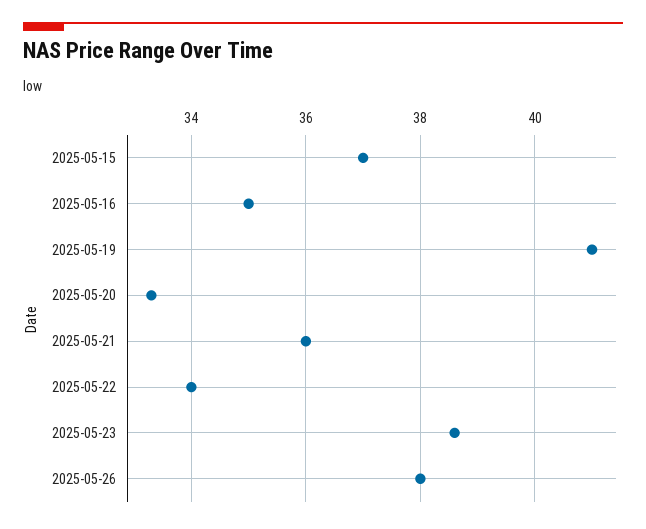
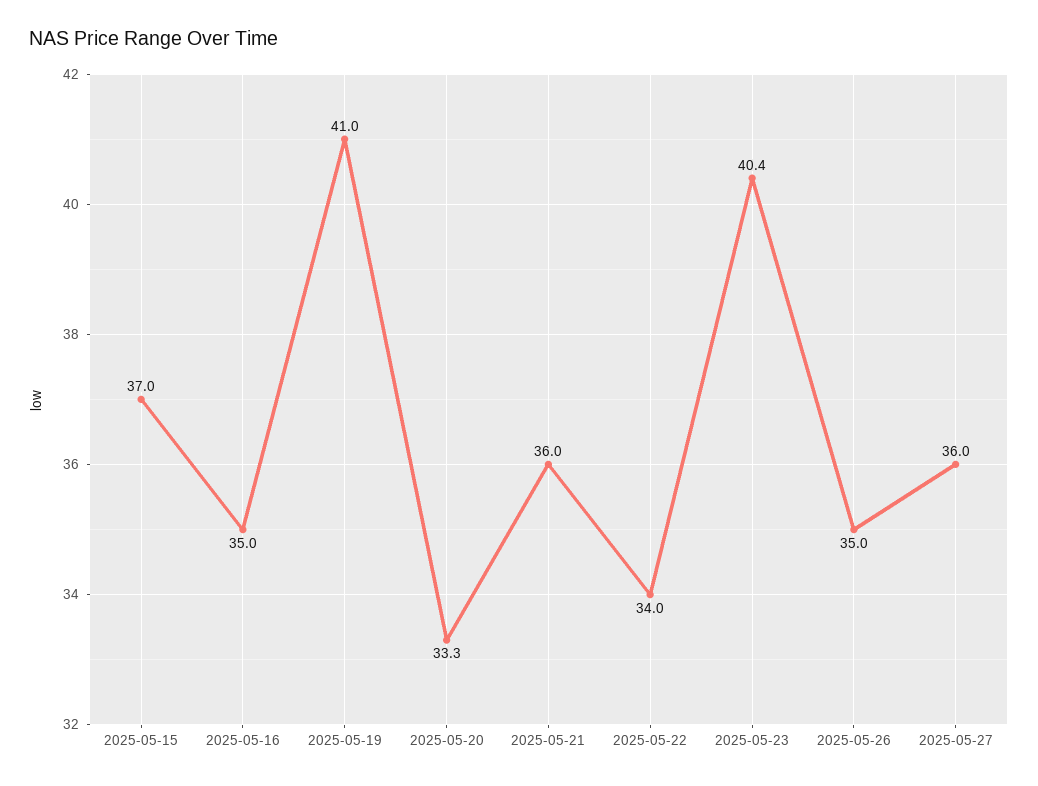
2025-05-23: 38.5 -> 40.4
2025-05-26: 38 -> 35
2025-05-27: none -> 36

